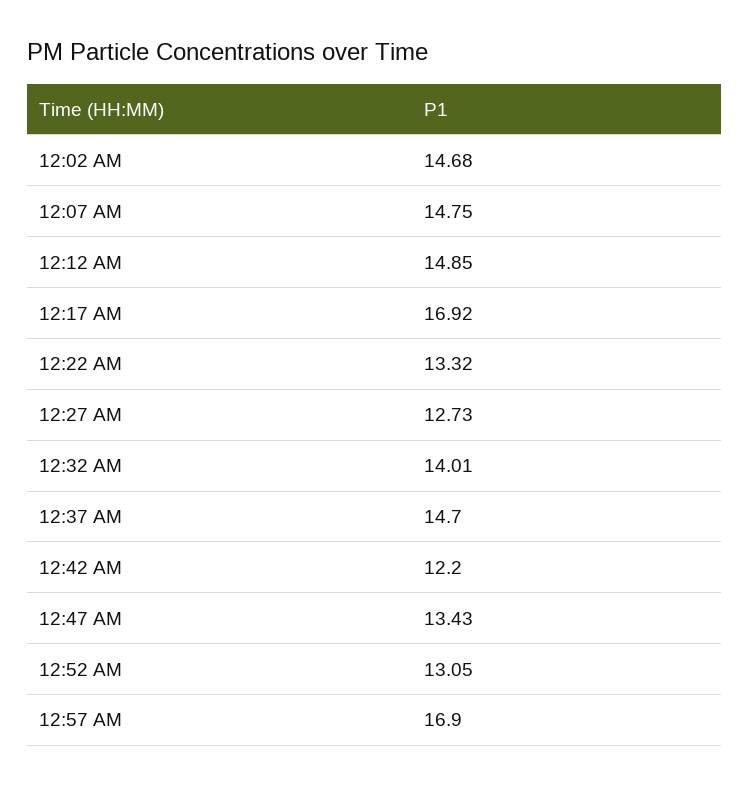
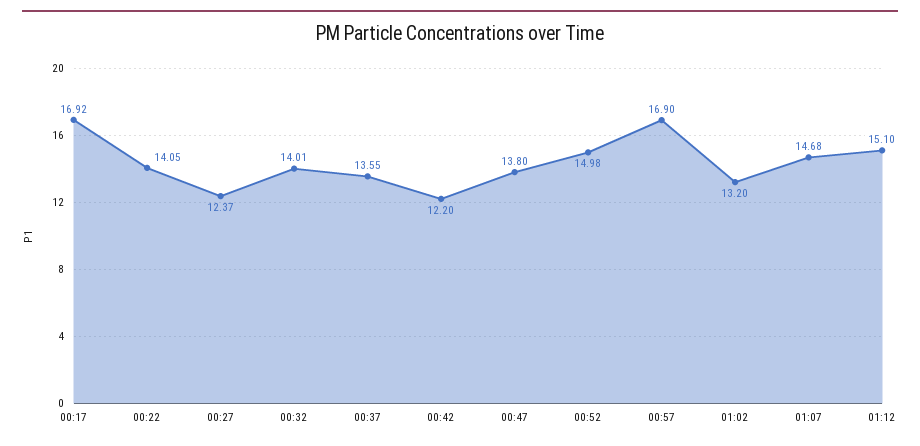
12:02 AM: 14.68 -> none
12:07 AM: 14.75 -> none
12:12 AM: 14.85 -> none
12:22 AM: 13.32 -> 14.05
12:27 AM: 12.73 -> 12.37
12:37 AM: 14.7 -> 13.55
12:47 AM: 13.43 -> 13.8
12:52 AM: 13.05 -> 14.98
01:02: none -> 13.2
01:07: none -> 14.68
01:12: none -> 15.1

